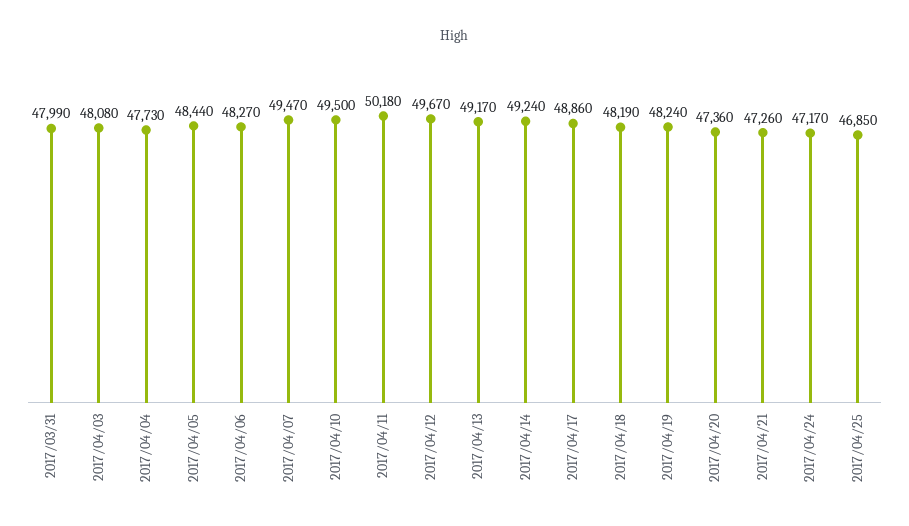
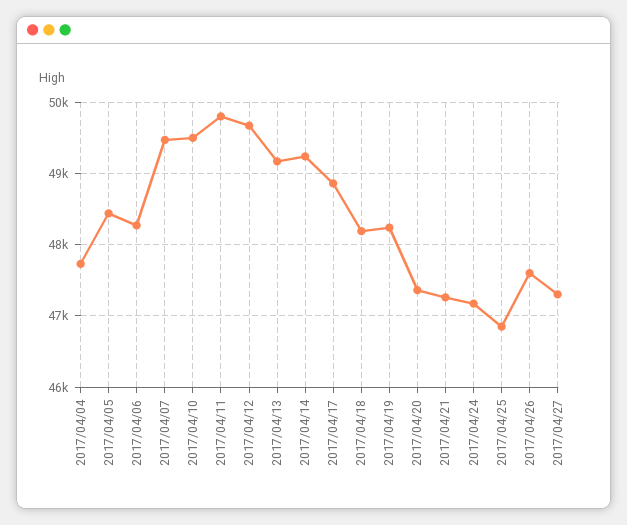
2017/03/31: 47990 -> none
2017/04/03: 48080 -> none
2017/04/11: 50180 -> 49800
2017/04/26: none -> 47600
2017/04/27: none -> 47300

